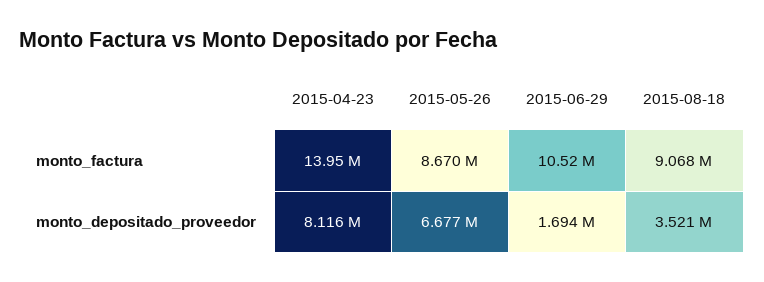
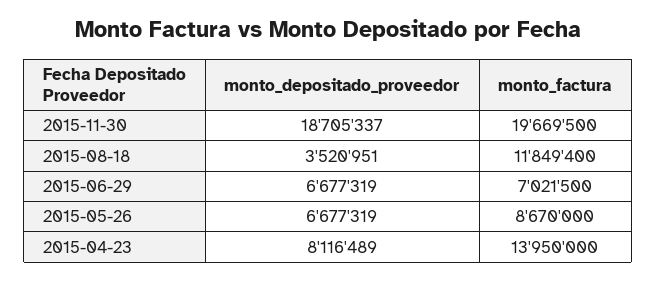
2015-06-29, monto_factura: 10520000 -> 7021500
2015-08-18, monto_factura: 9068000 -> 11849400
2015-06-29, monto_depositado_proveedor: 1694000 -> 6677319
2015-11-30, monto_depositado_proveedor: none -> 18705337
2015-11-30, monto_factura: none -> 19669500

